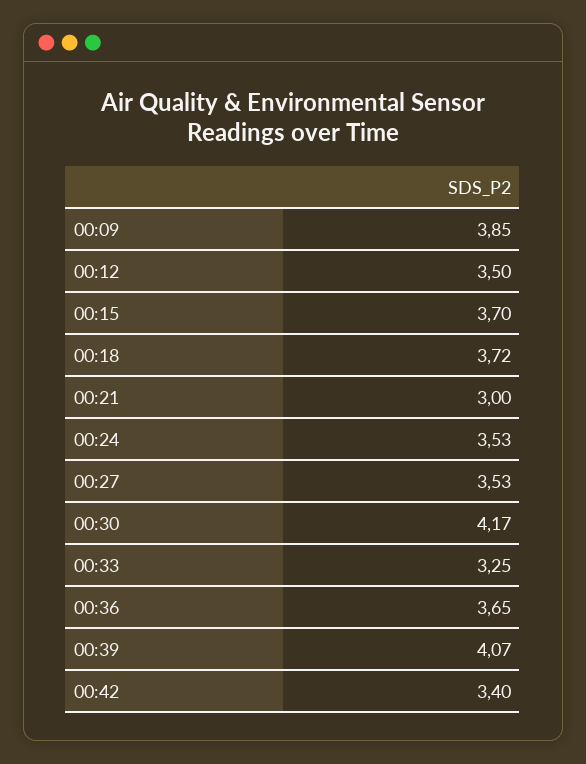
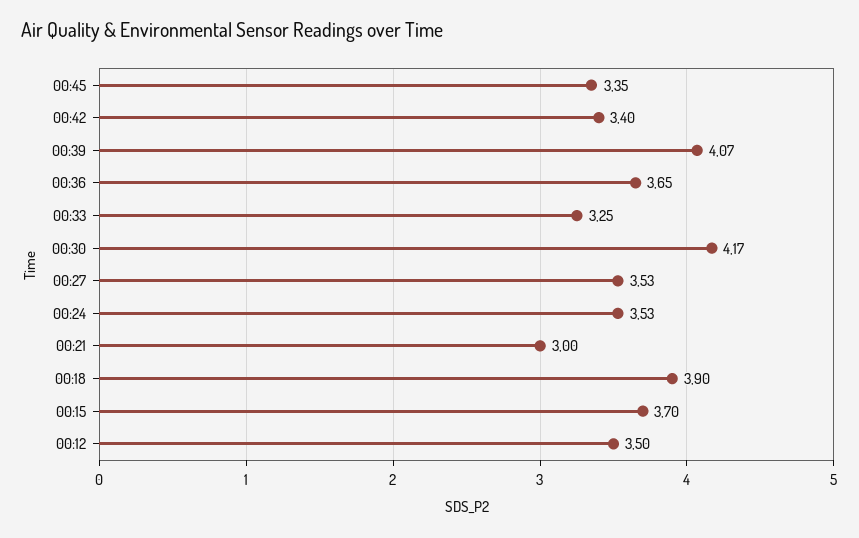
00:09: 3.85 -> none
00:18: 3.72 -> 3.9
00:45: none -> 3.35

